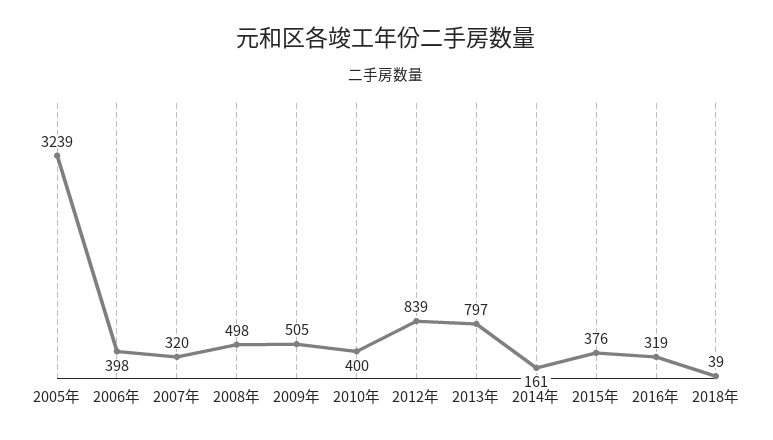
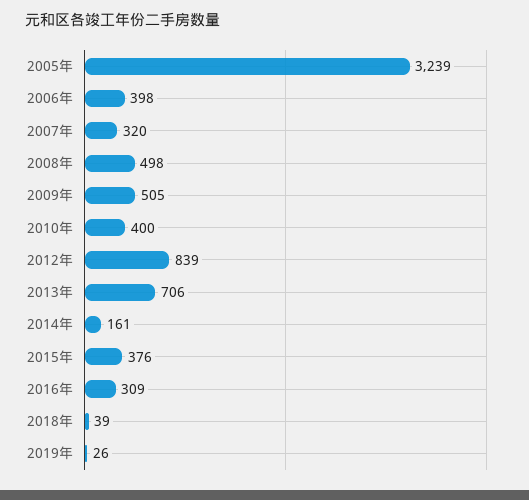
2013年: 797 -> 706
2016年: 319 -> 309
2019年: none -> 26

